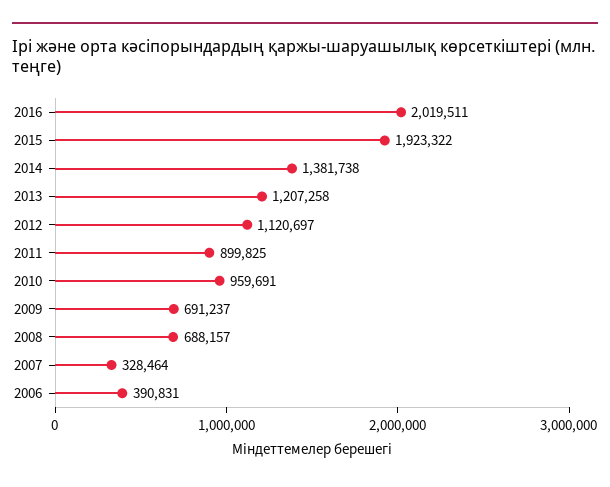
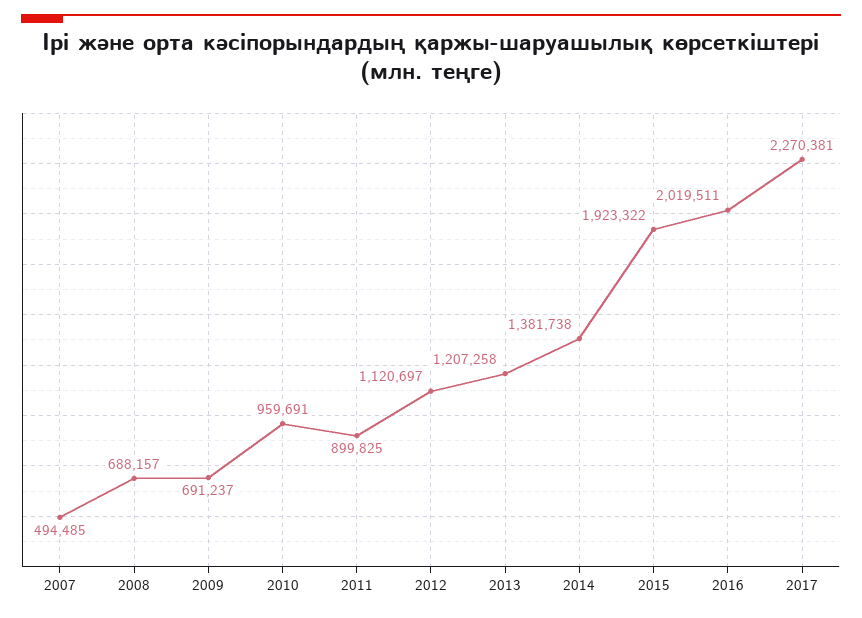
2007: 328464 -> 494485
2006: 390831 -> none
2017: none -> 2270381

